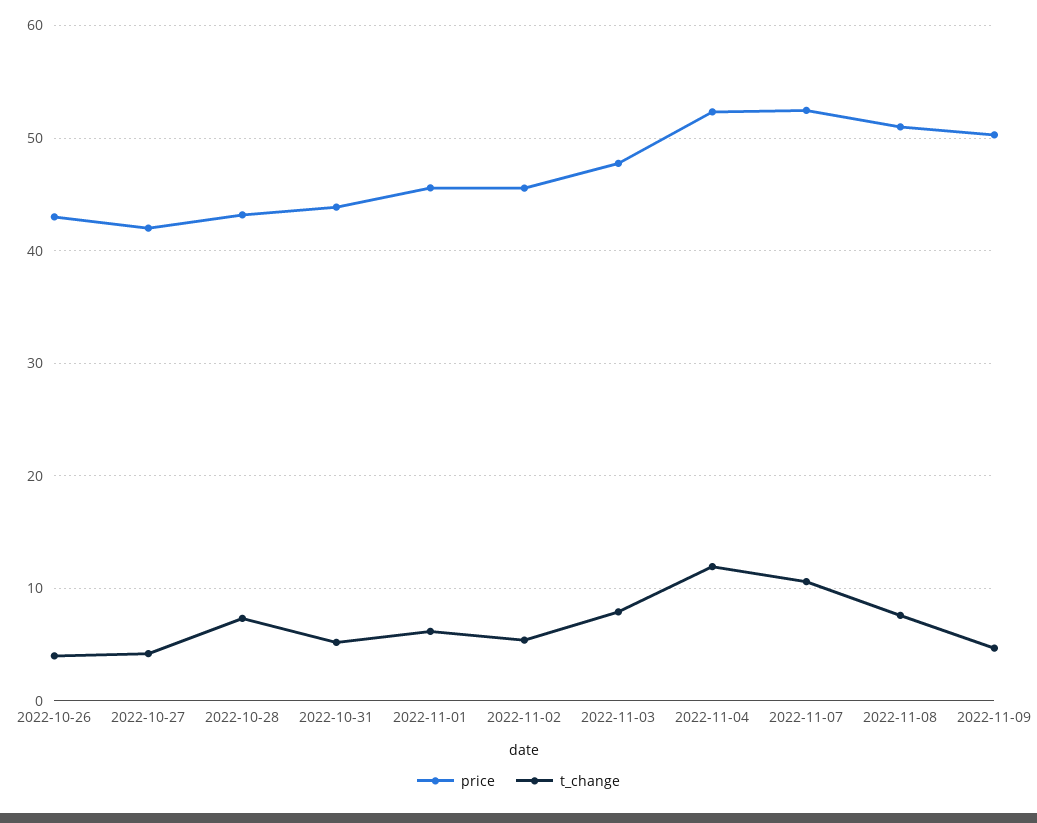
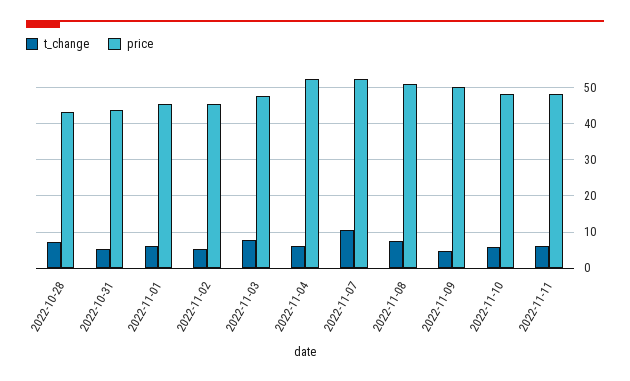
price, 2022-10-26: 43 -> none
t_change, 2022-10-26: 4 -> none
price, 2022-10-27: 42 -> none
t_change, 2022-10-27: 4 -> none
t_change, 2022-11-04: 12 -> 6
t_change, 2022-11-10: none -> 6
price, 2022-11-10: none -> 48
t_change, 2022-11-11: none -> 6
price, 2022-11-11: none -> 48

